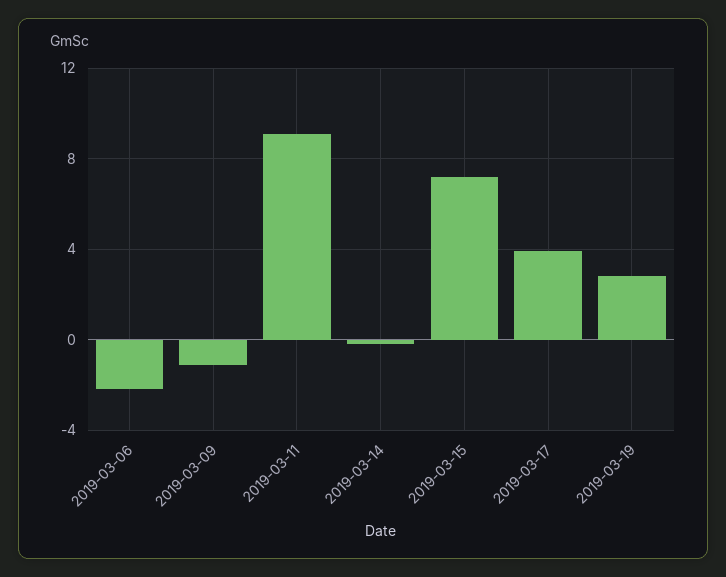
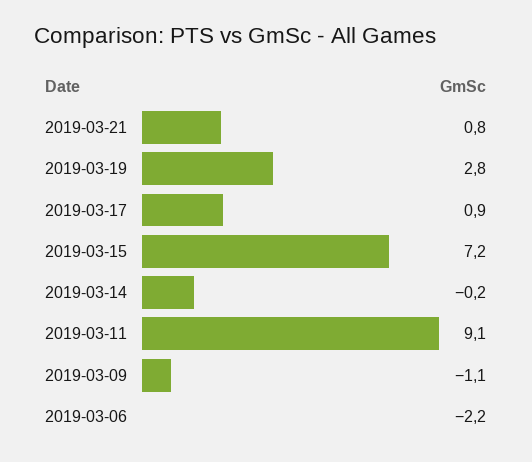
2019-03-17: 4 -> 0.9
2019-03-21: none -> 0.8

